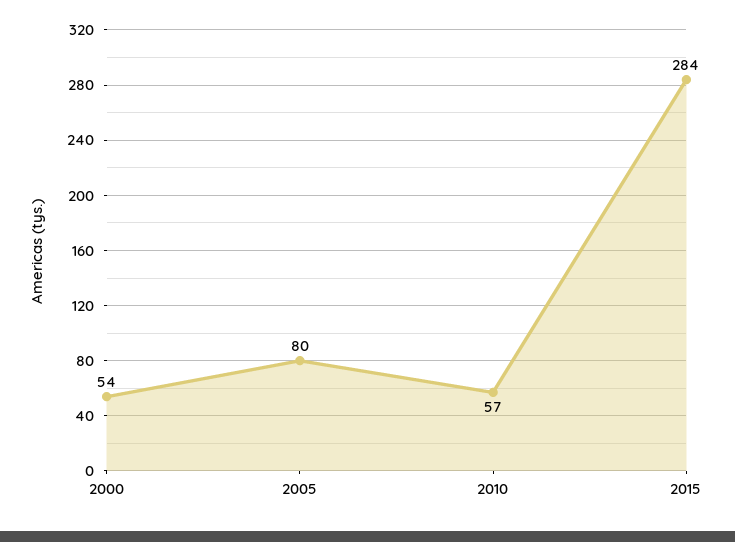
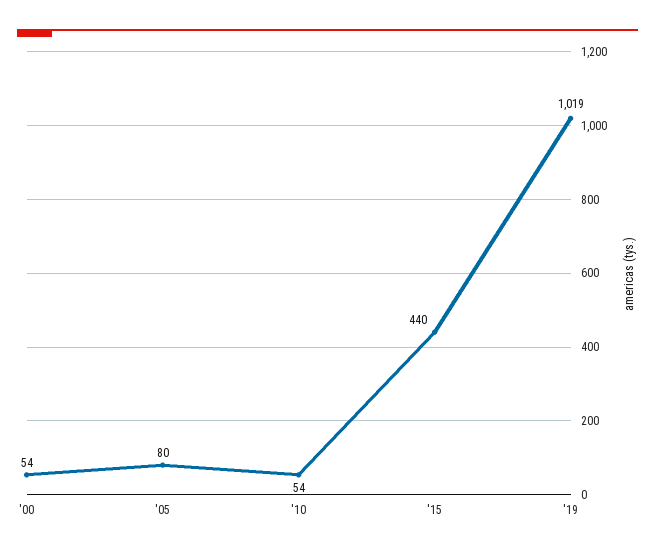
2010: 57 -> 54
2015: 284 -> 440
'19: none -> 1019

